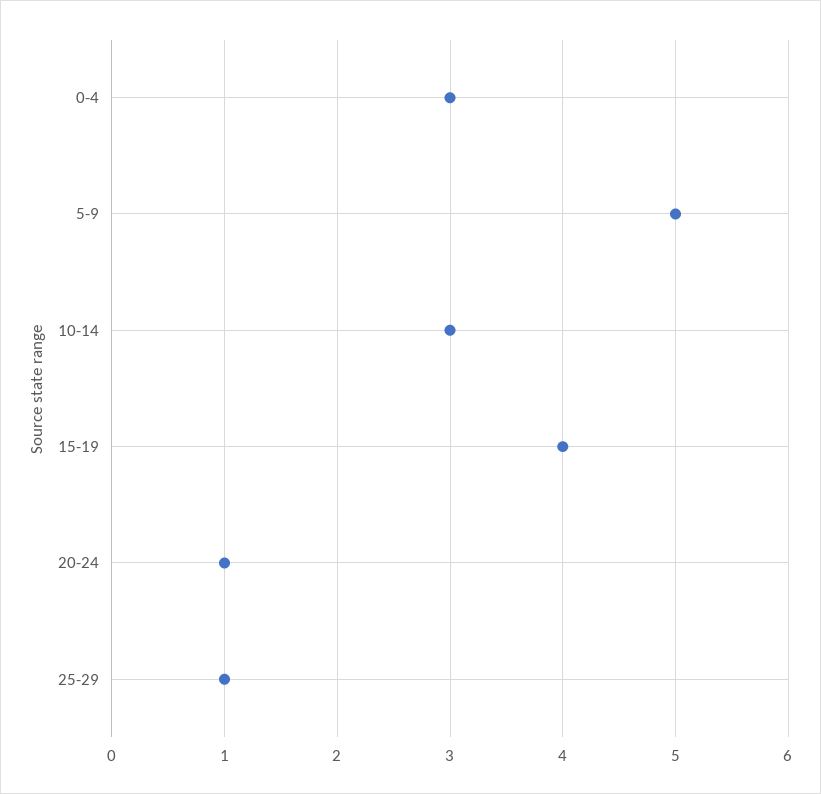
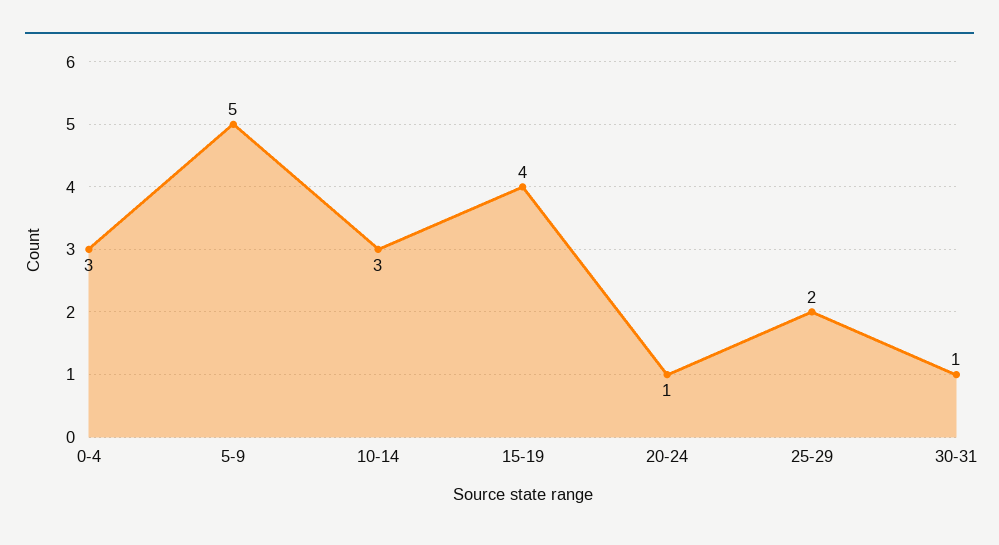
25-29: 1 -> 2
30-31: none -> 1

